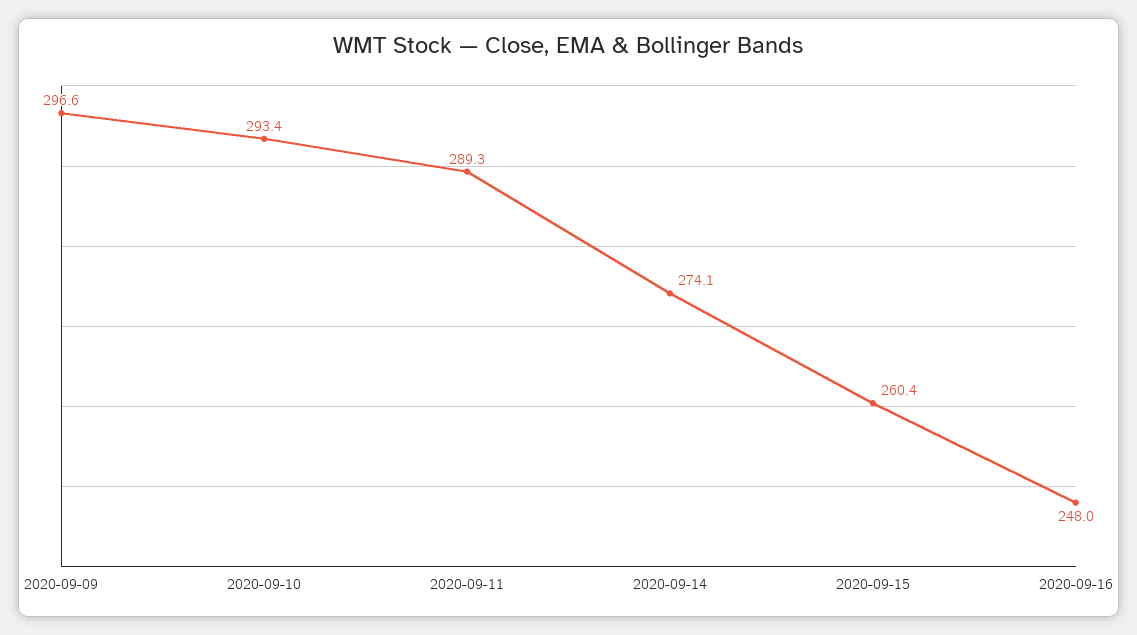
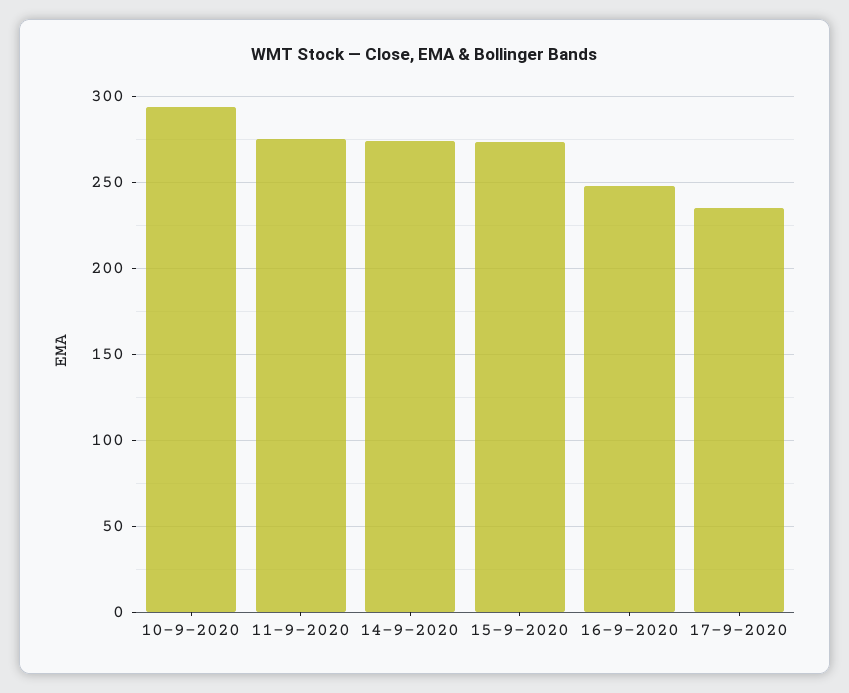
2020-09-09: 296.6 -> none
2020-09-11: 289.3 -> 275
2020-09-15: 260.4 -> 275
17-9-2020: none -> 235

